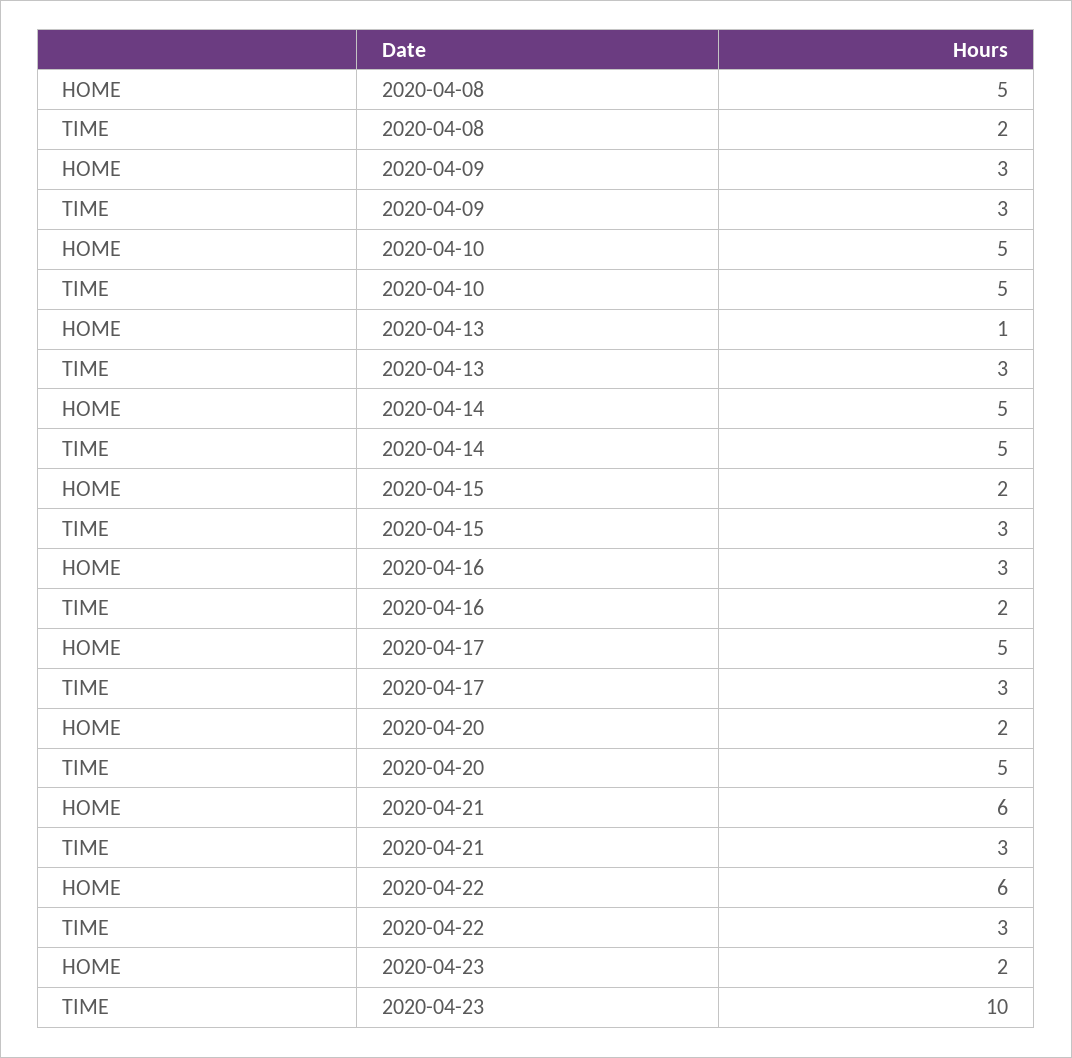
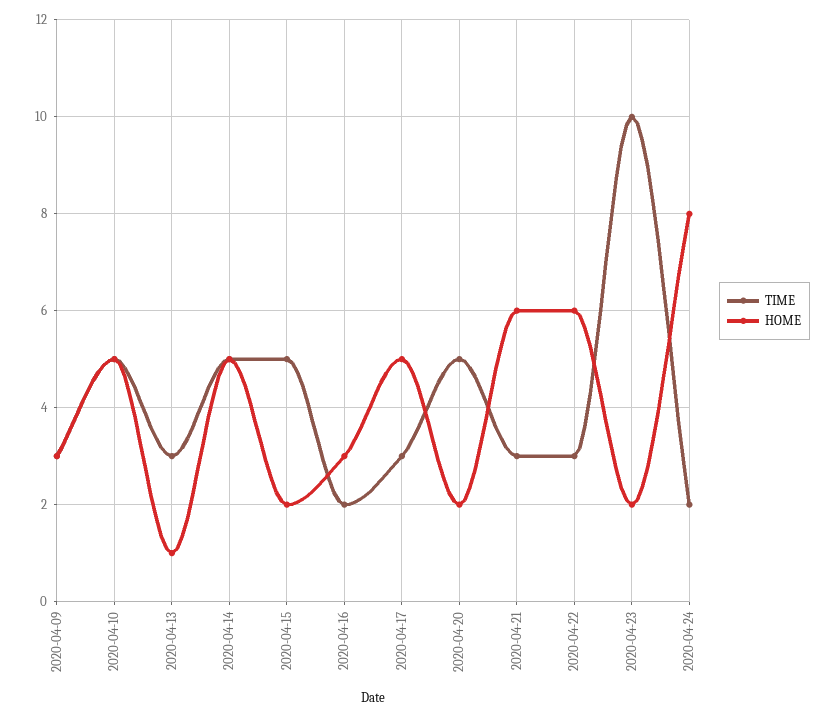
HOME, 2020-04-08: 5 -> none
TIME, 2020-04-08: 2 -> none
TIME, 2020-04-15: 3 -> 5
TIME, 2020-04-24: none -> 2
HOME, 2020-04-24: none -> 8

